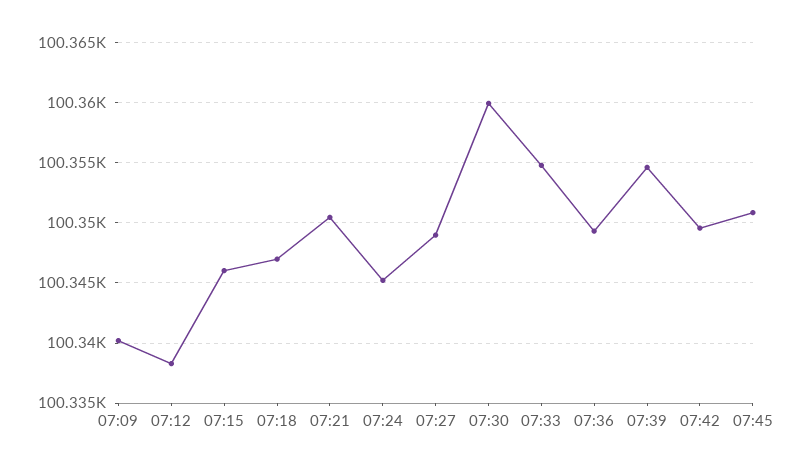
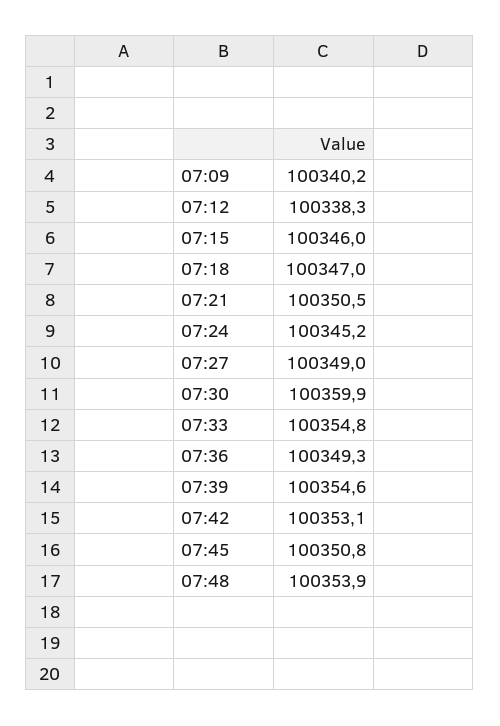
07:42: 100349.5 -> 100353.1
07:48: none -> 100353.9

